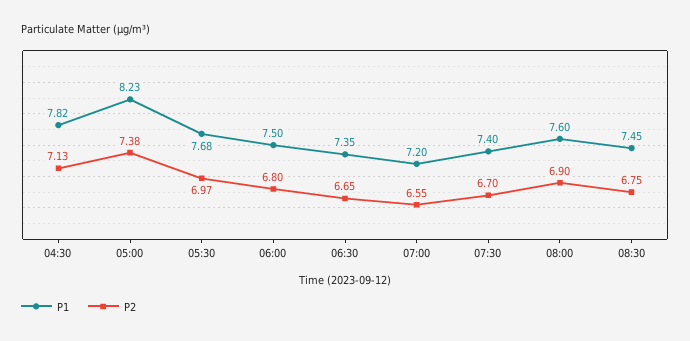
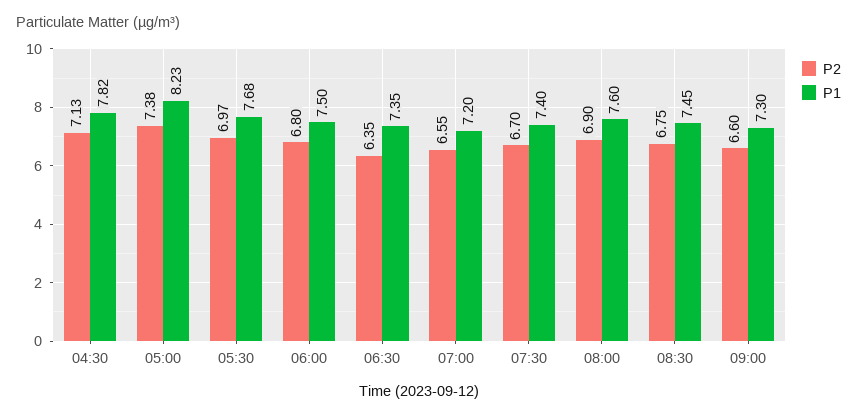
P2, 06:30: 6.65 -> 6.35
P2, 09:00: none -> 6.6
P1, 09:00: none -> 7.3

